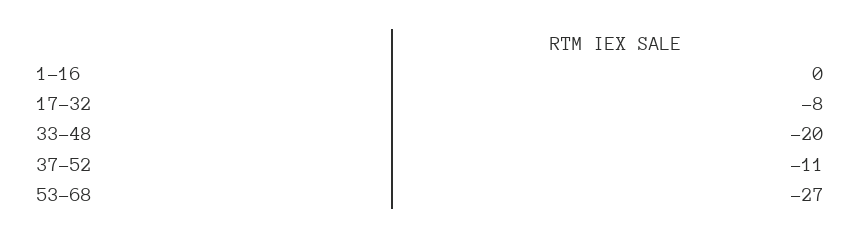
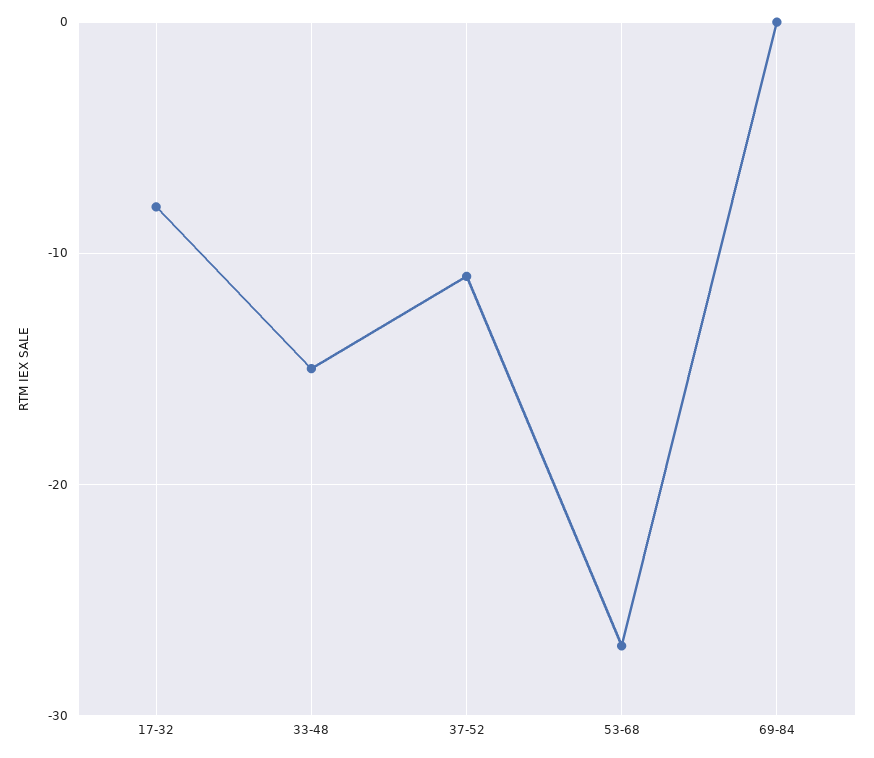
1-16: 0 -> none
33-48: -20 -> -15
69-84: none -> 0

